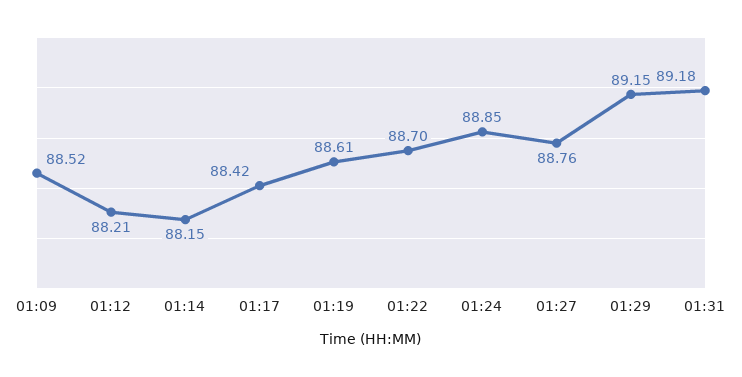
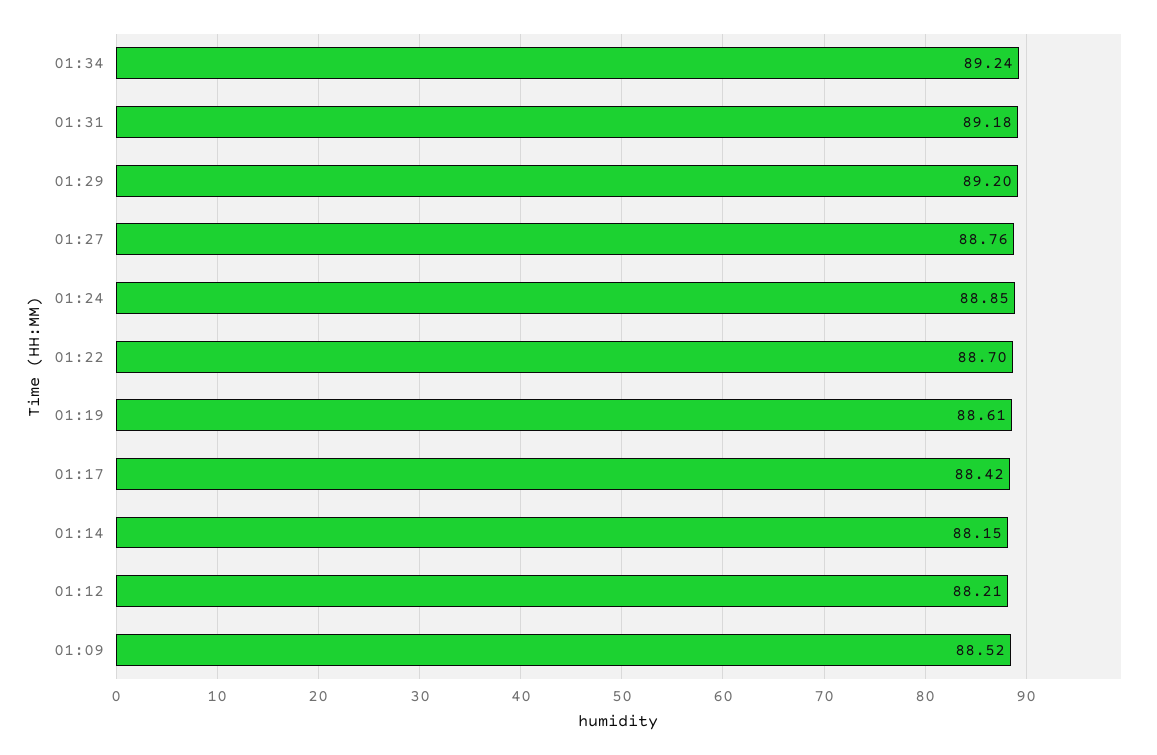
01:29: 89.15 -> 89.2
01:34: none -> 89.24

